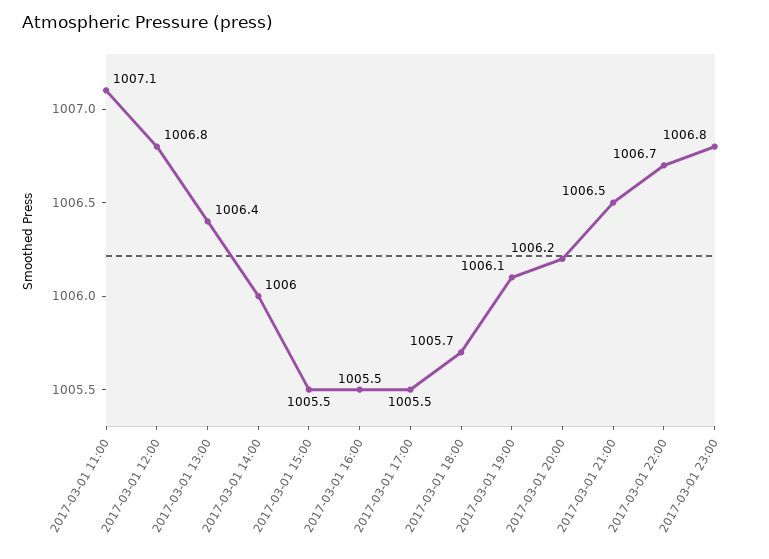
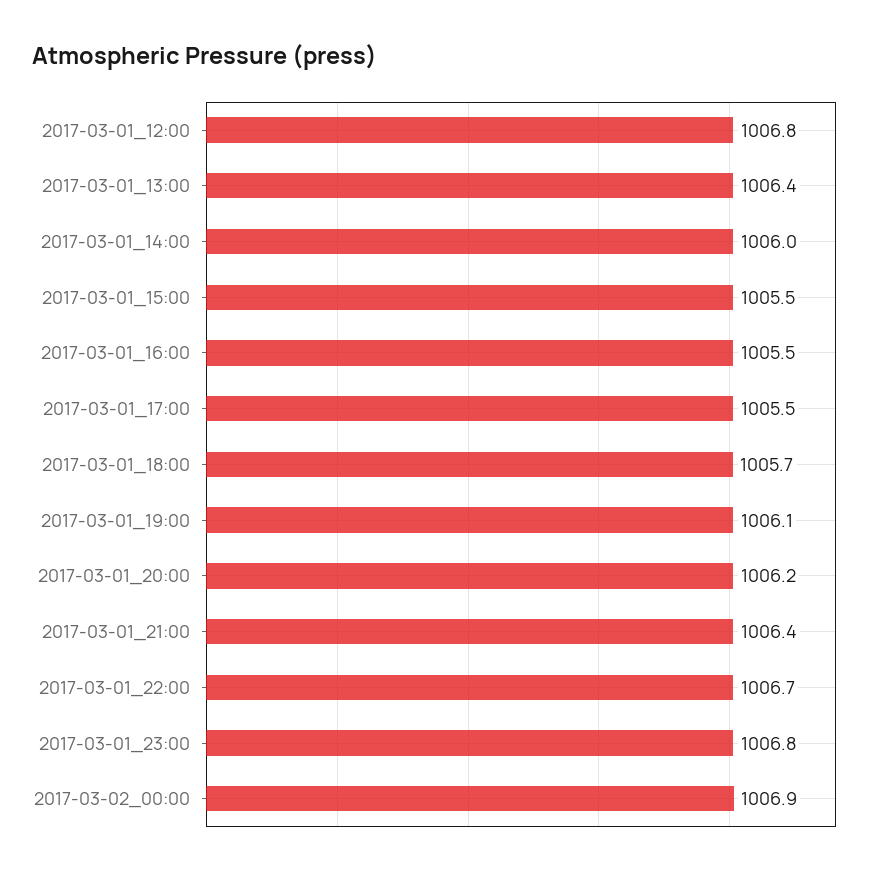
2017-03-01 11:00: 1007.1 -> none
2017-03-01 21:00: 1006.5 -> 1006.4
2017-03-02_00:00: none -> 1006.9

